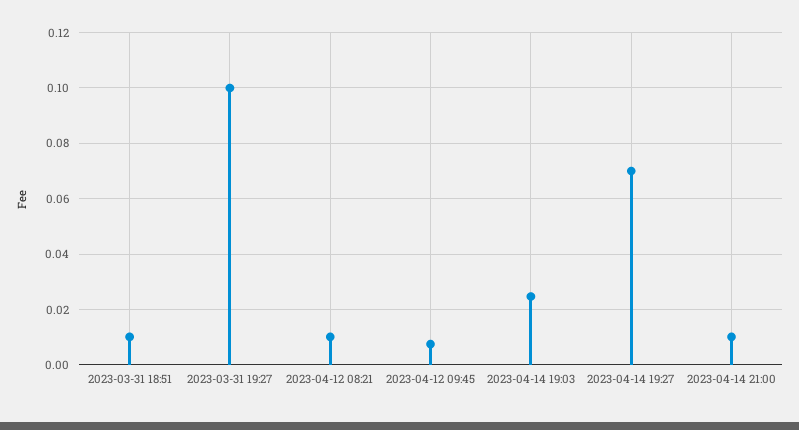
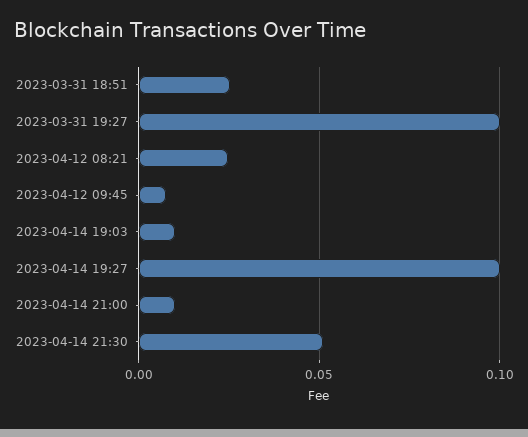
2023-03-31 18:51: 0.01 -> 0.025
2023-04-12 08:21: 0.01 -> 0.025
2023-04-14 19:03: 0.025 -> 0.01
2023-04-14 19:27: 0.07 -> 0.1
2023-04-14 21:30: none -> 0.05

